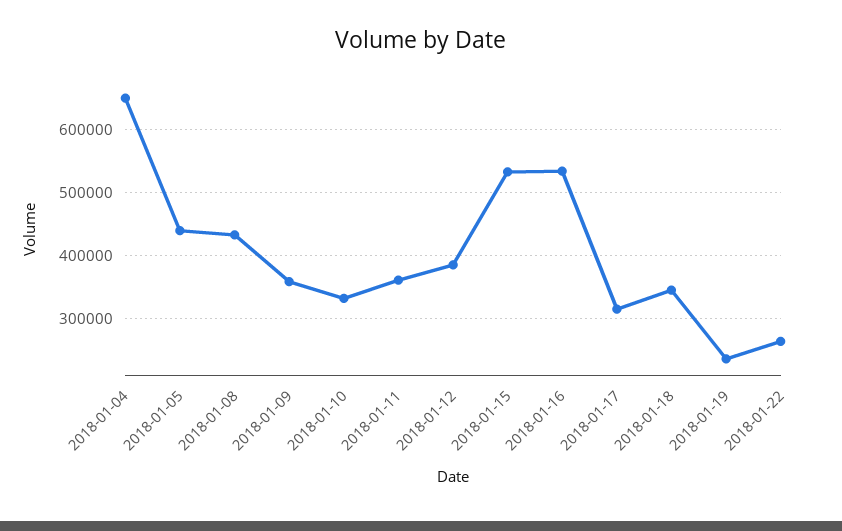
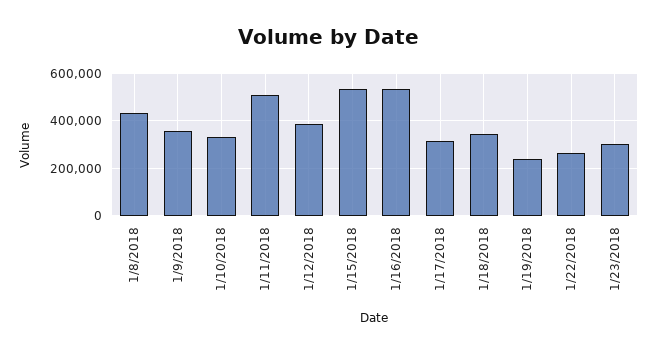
2018-01-04: 650000 -> none
2018-01-05: 440000 -> none
2018-01-11: 360000 -> 500000
1/23/2018: none -> 300000

